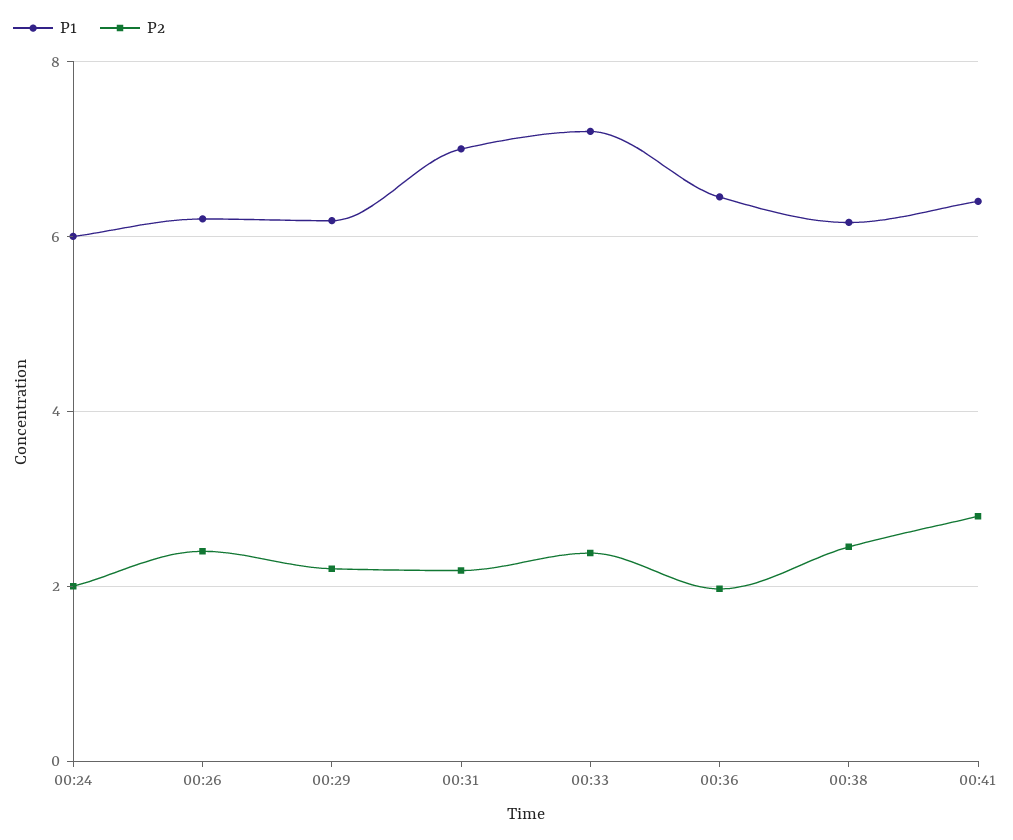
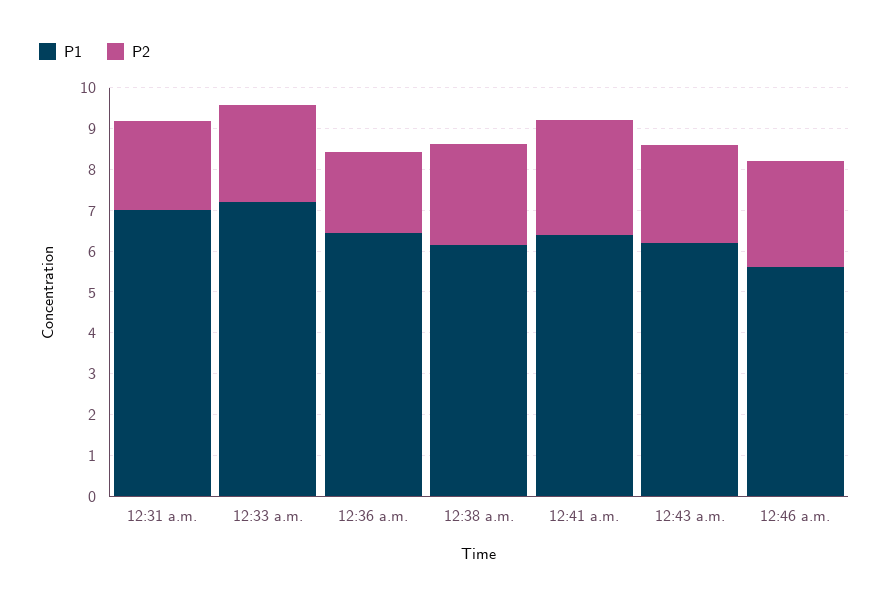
P1, 00:24: 6 -> none
P2, 00:24: 2 -> none
P1, 00:26: 6.2 -> none
P2, 00:26: 2.4 -> none
P1, 00:29: 6.2 -> none
P2, 00:29: 2.2 -> none
P1, 12:43 a.m.: none -> 6.2
P2, 12:43 a.m.: none -> 2.4
P1, 12:46 a.m.: none -> 5.6
P2, 12:46 a.m.: none -> 2.6

